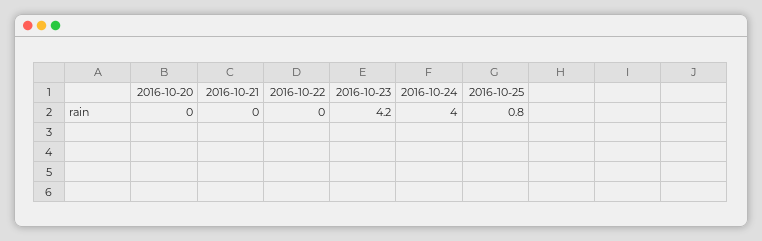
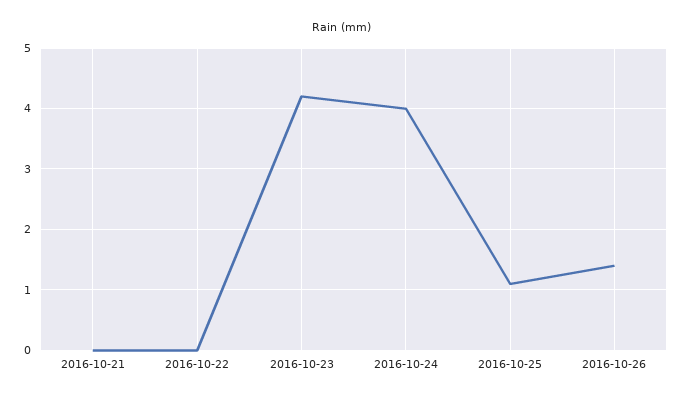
2016-10-20: 0 -> none
2016-10-25: 0.8 -> 1.1
2016-10-26: none -> 1.4

